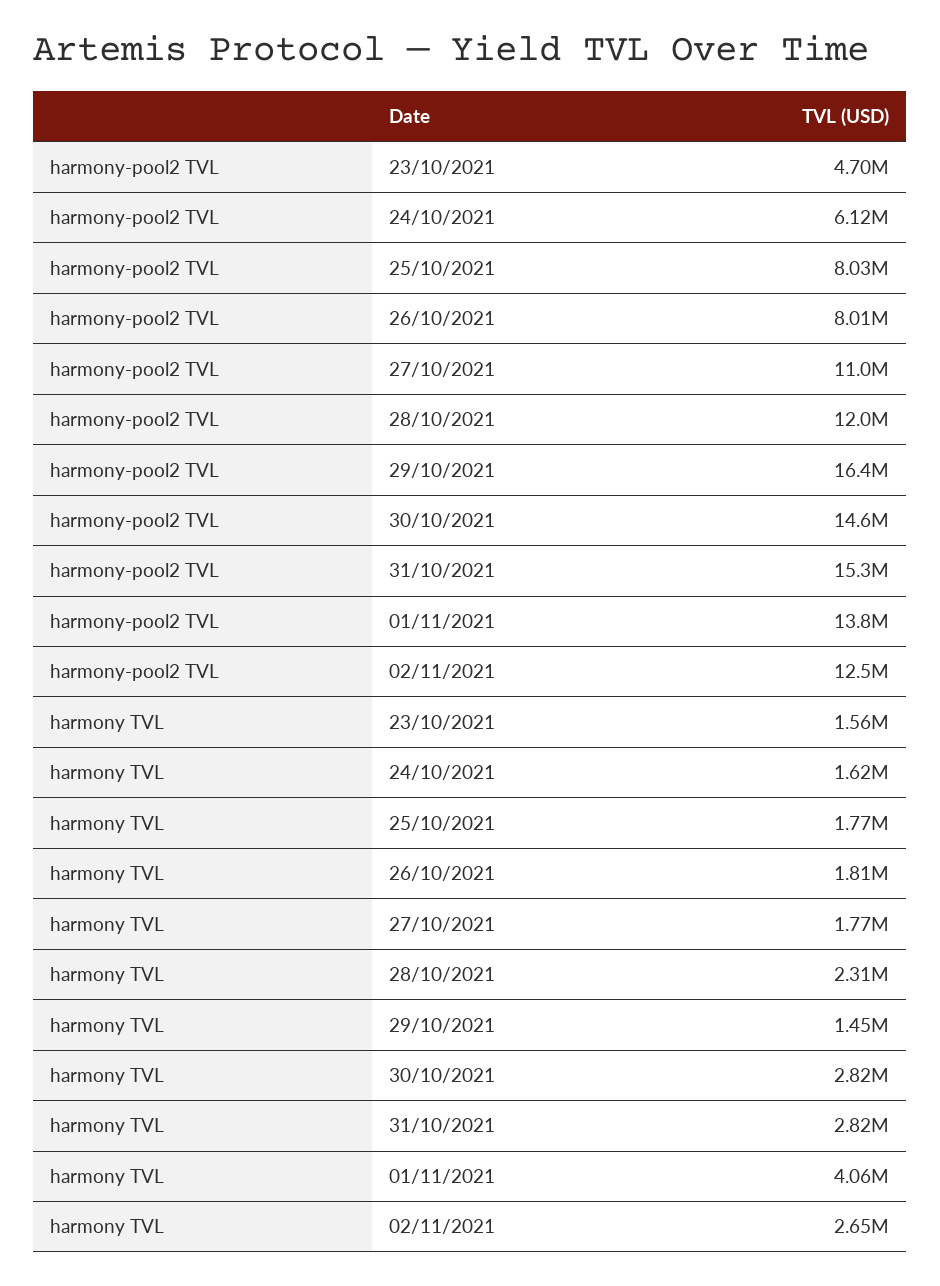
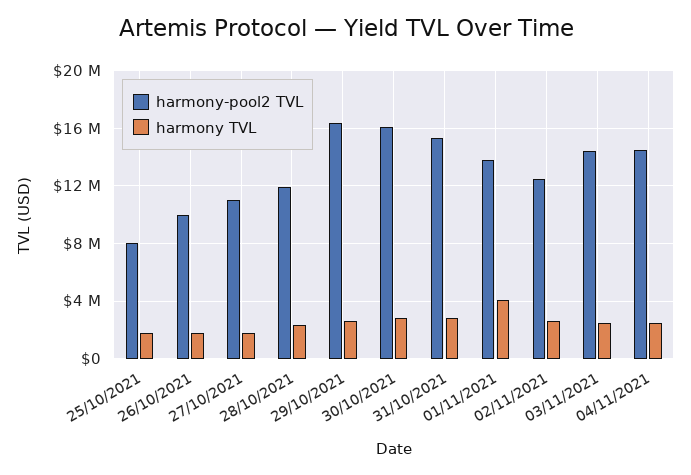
harmony-pool2 TVL, 23/10/2021: 4700000 -> none
harmony-pool2 TVL, 24/10/2021: 6120000 -> none
harmony-pool2 TVL, 26/10/2021: 8010000 -> 10000000
harmony-pool2 TVL, 30/10/2021: 14600000 -> 16000000
harmony TVL, 23/10/2021: 1560000 -> none
harmony TVL, 24/10/2021: 1620000 -> none
harmony TVL, 29/10/2021: 1450000 -> 2500000
harmony-pool2 TVL, 03/11/2021: none -> 14500000
harmony TVL, 03/11/2021: none -> 2500000
harmony-pool2 TVL, 04/11/2021: none -> 14500000
harmony TVL, 04/11/2021: none -> 2500000

